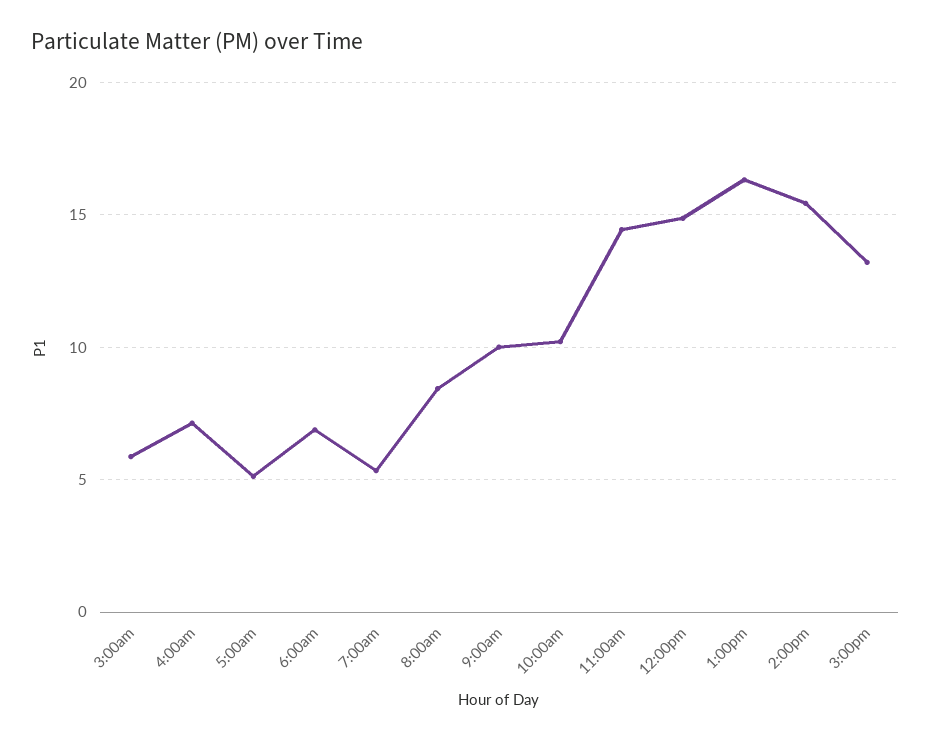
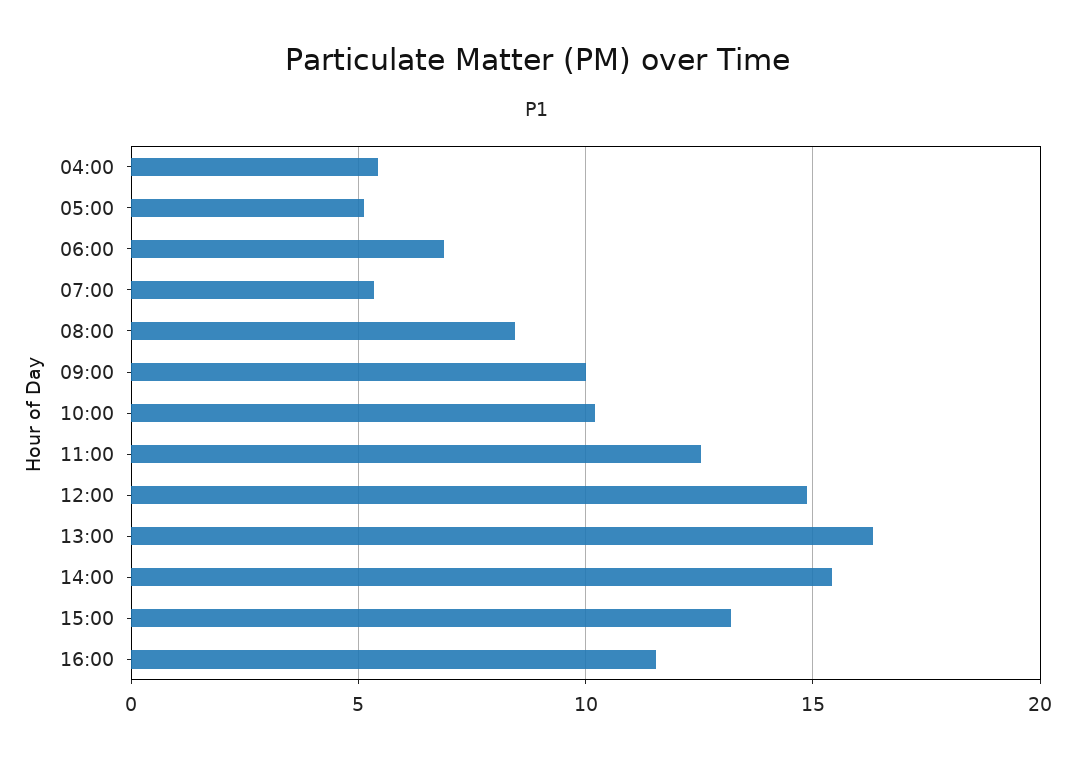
3:00am: 6 -> none
4:00am: 7 -> 5.5
11:00am: 14.5 -> 12.5
16:00: none -> 11.5

